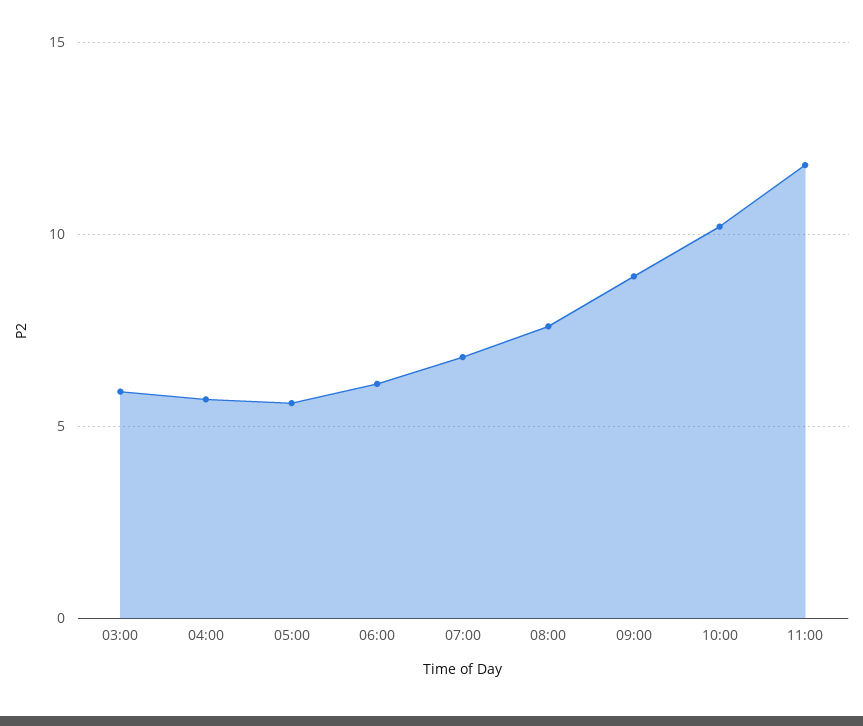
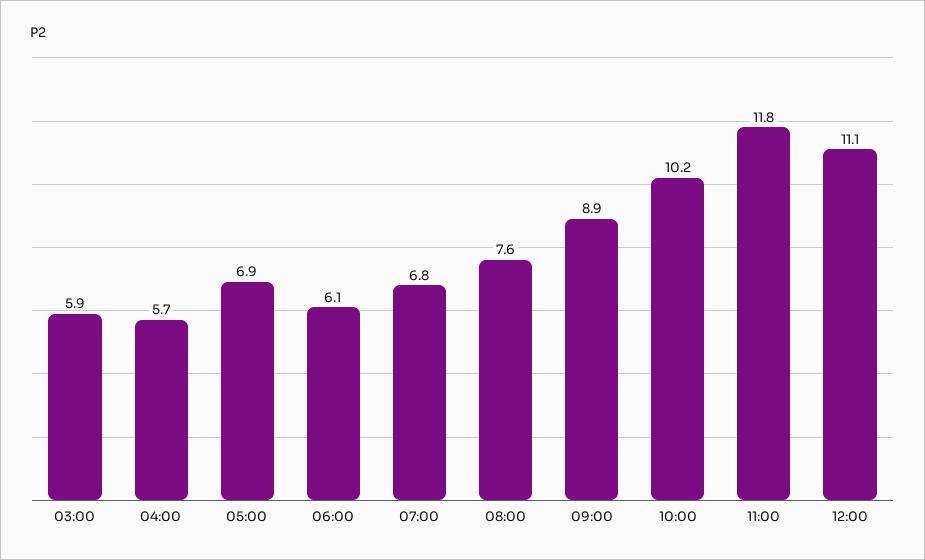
05:00: 5.5 -> 6.9
12:00: none -> 11.1

